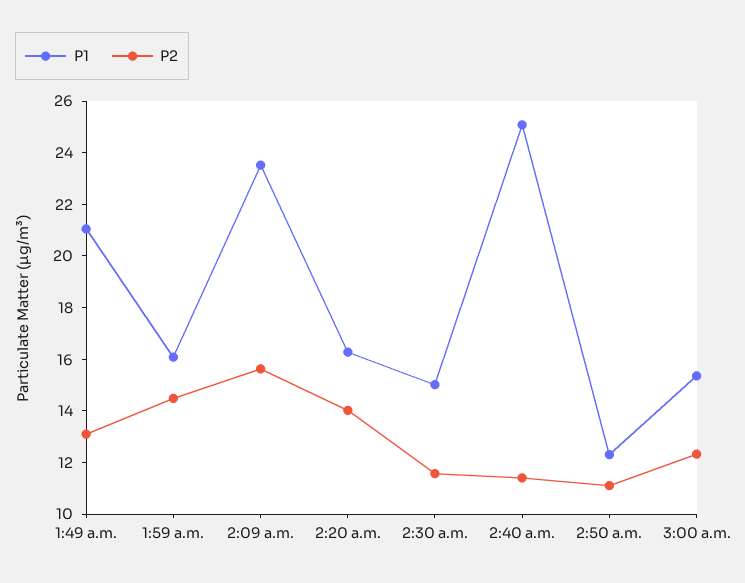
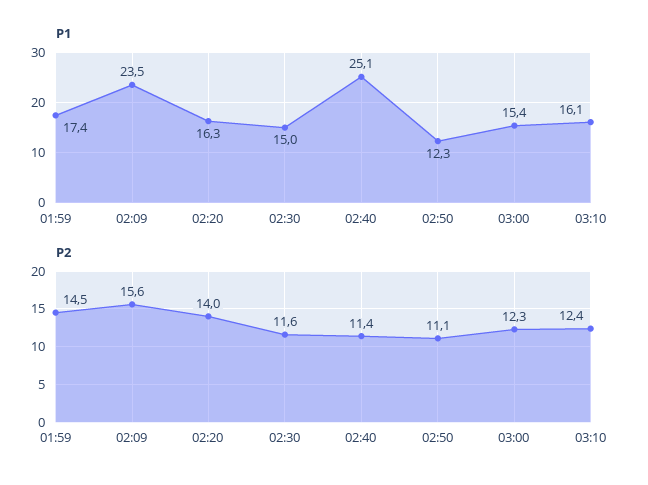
P1, 1:49 a.m.: 21 -> none
P2, 1:49 a.m.: 13 -> none
P1, 1:59 a.m.: 16 -> 17.4
P1, 03:10: none -> 16.1
P2, 03:10: none -> 12.4

